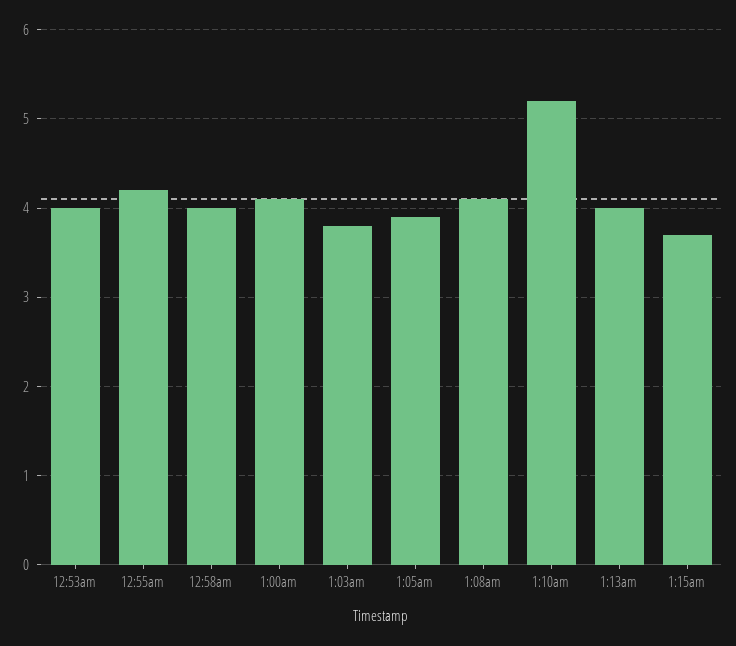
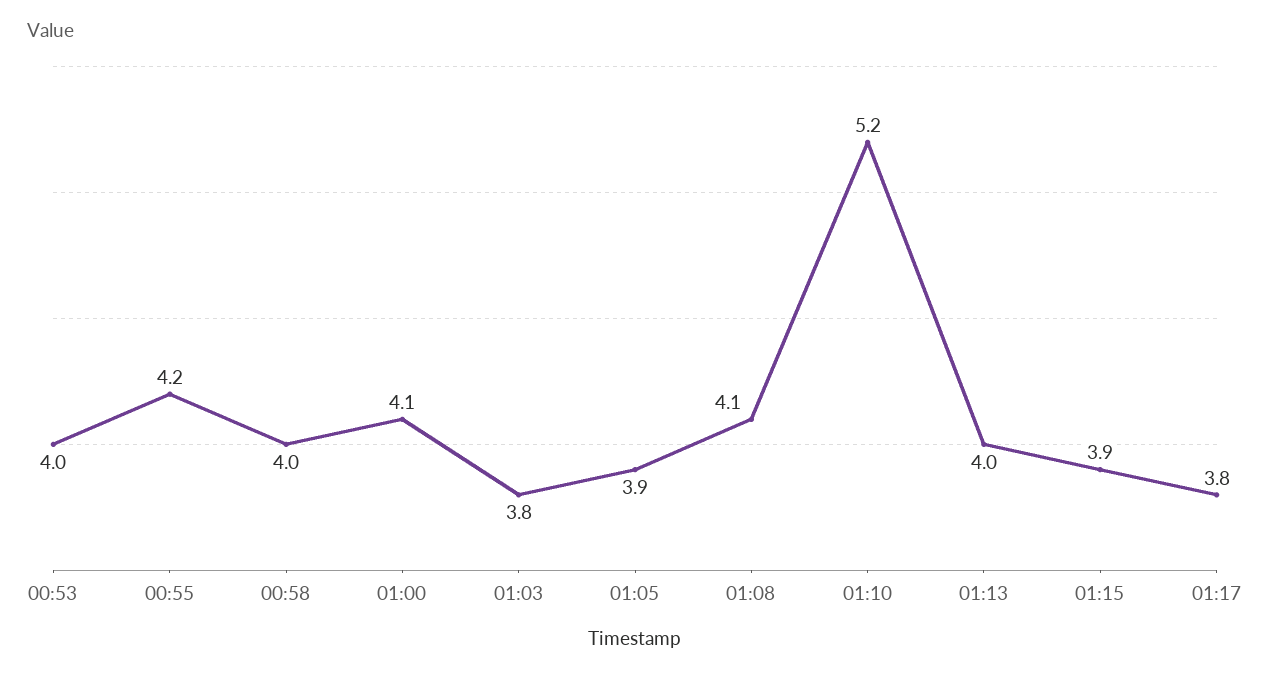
1:15am: 3.7 -> 3.9
01:17: none -> 3.8

